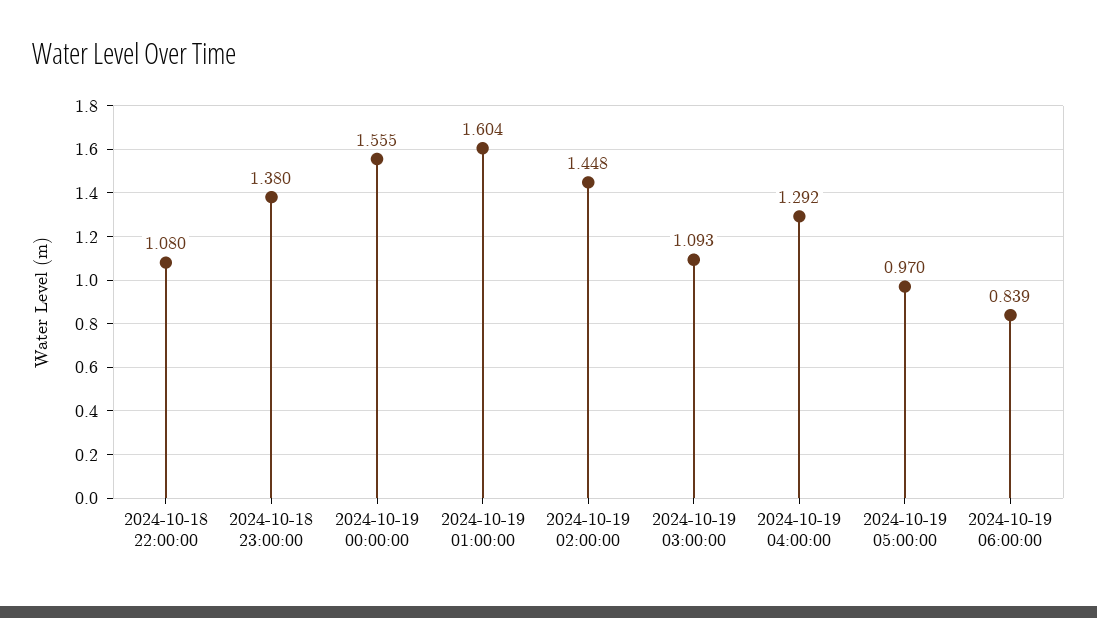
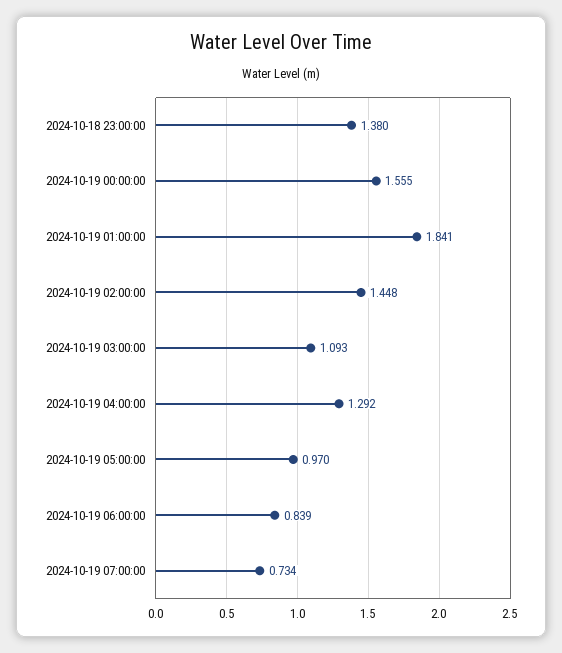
2024-10-18 22:00:00: 1.08 -> none
2024-10-19 01:00:00: 1.604 -> 1.841
2024-10-19 07:00:00: none -> 0.734

